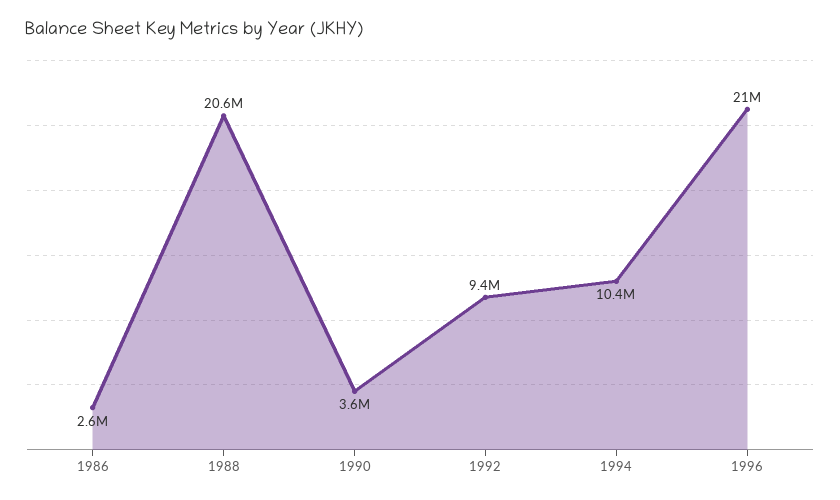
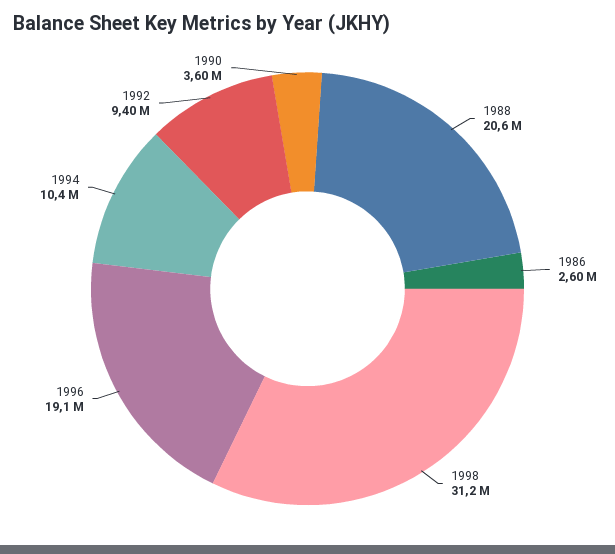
1996: 21000000 -> 19100000
1998: none -> 31200000

